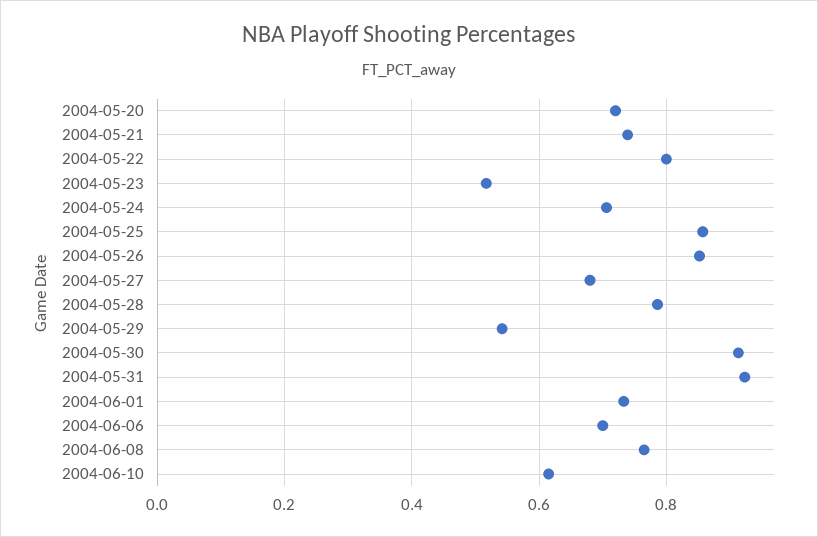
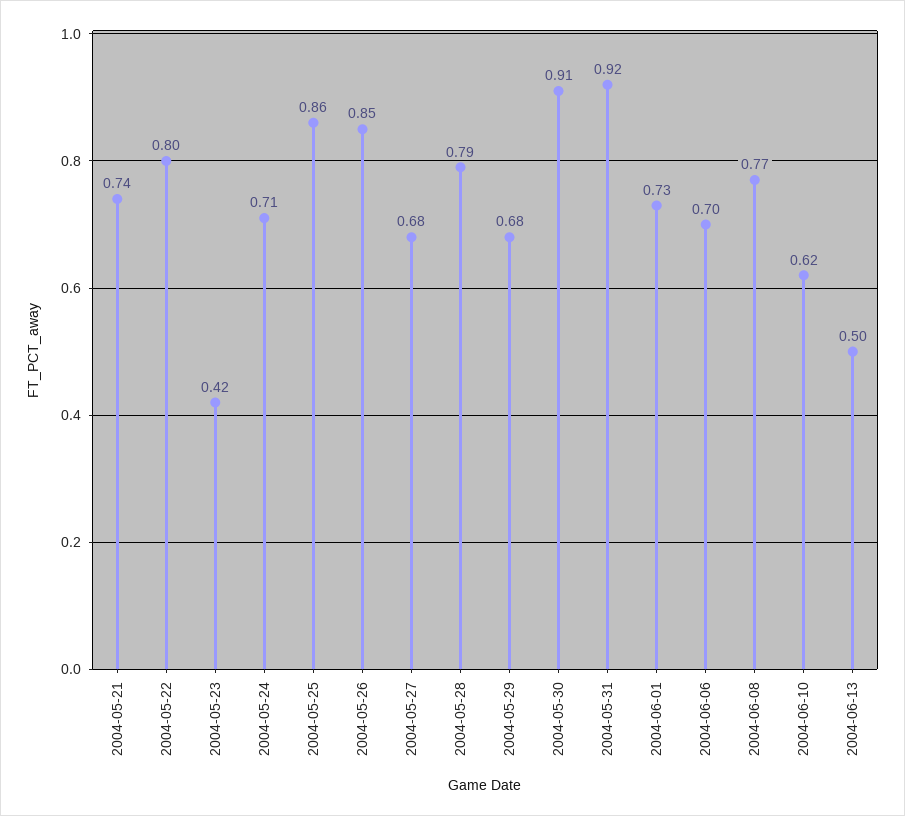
2004-05-20: 0.72 -> none
2004-05-23: 0.52 -> 0.42
2004-05-29: 0.54 -> 0.68
2004-06-13: none -> 0.5

